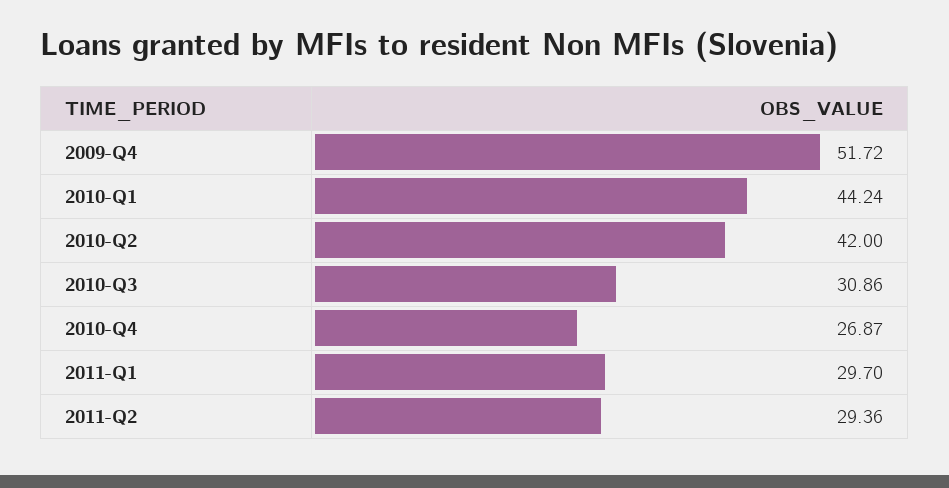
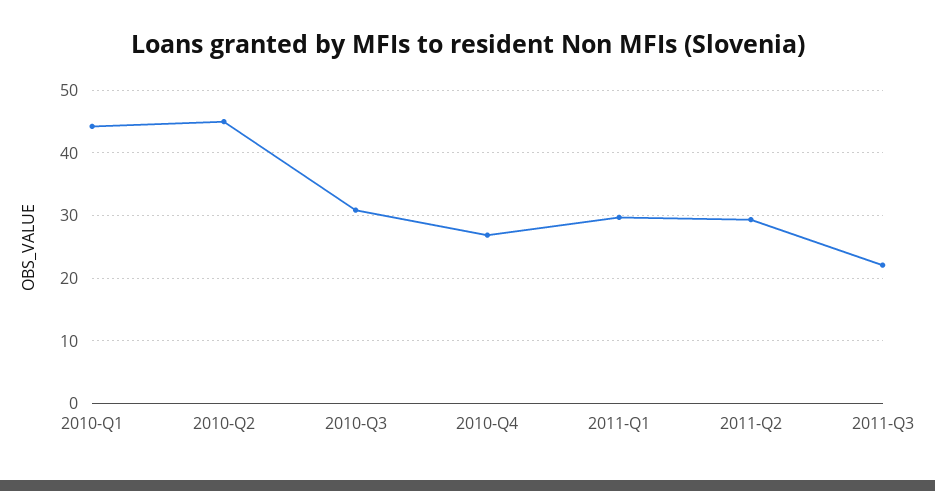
2009-Q4: 51.72 -> none
2010-Q2: 42 -> 45
2011-Q3: none -> 22

